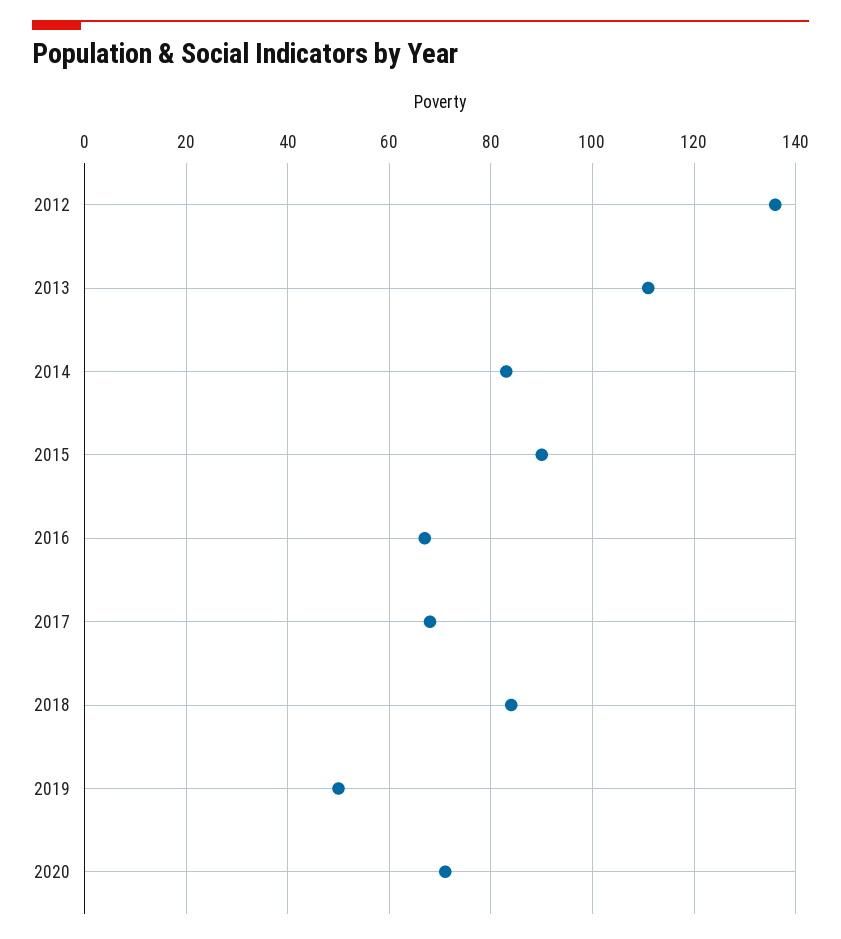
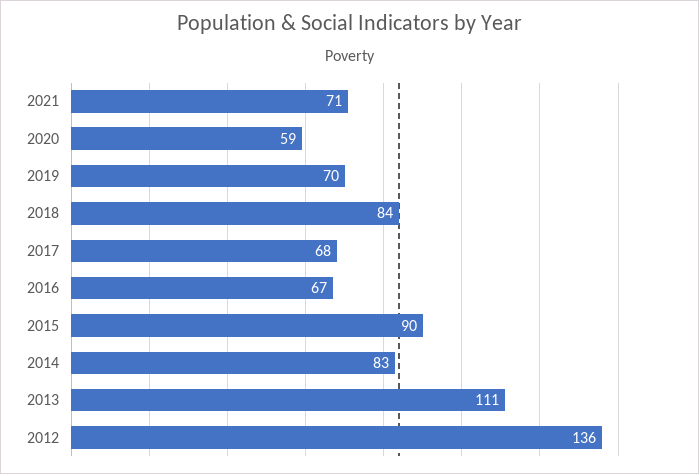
2019: 50 -> 70
2020: 70 -> 59
2021: none -> 71

